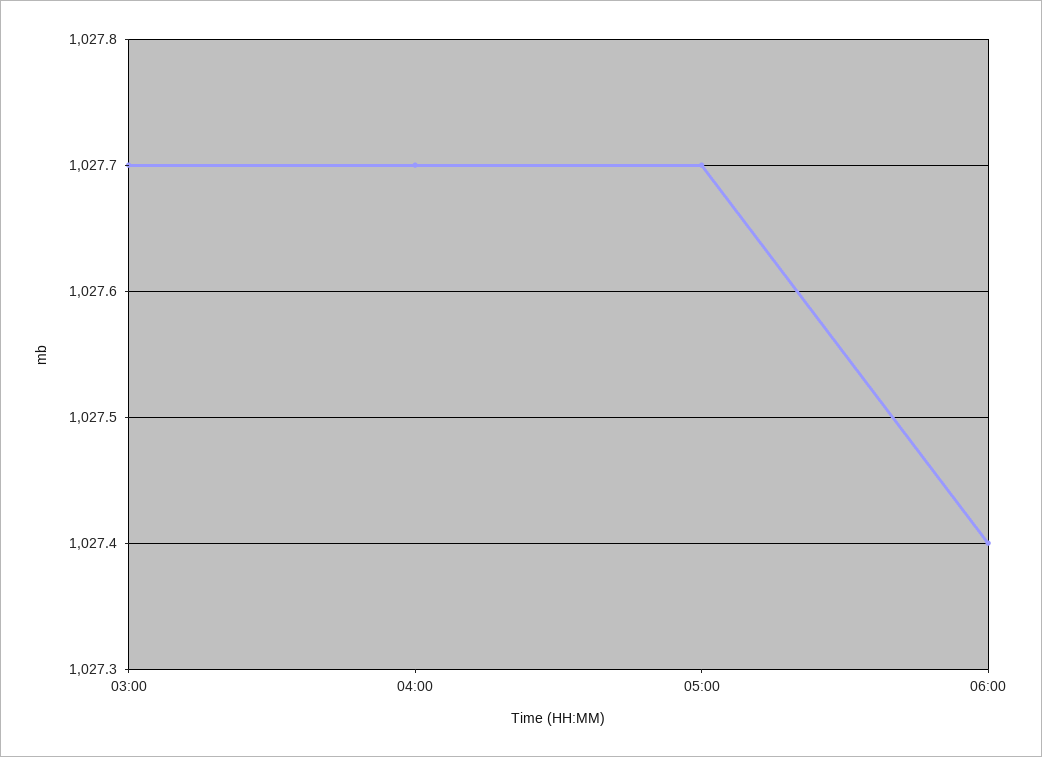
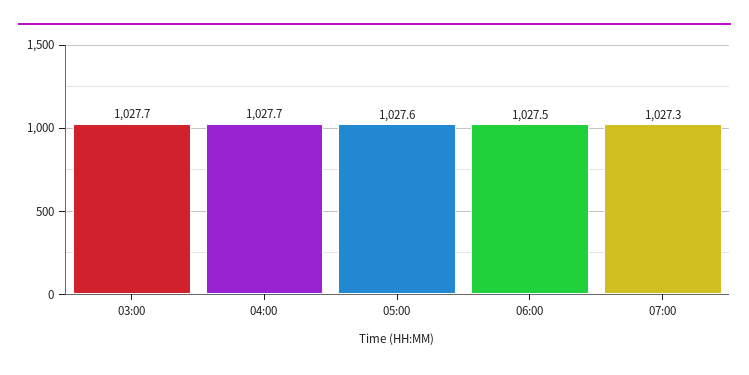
05:00: 1027.7 -> 1027.6
06:00: 1027.4 -> 1027.5
07:00: none -> 1027.3

